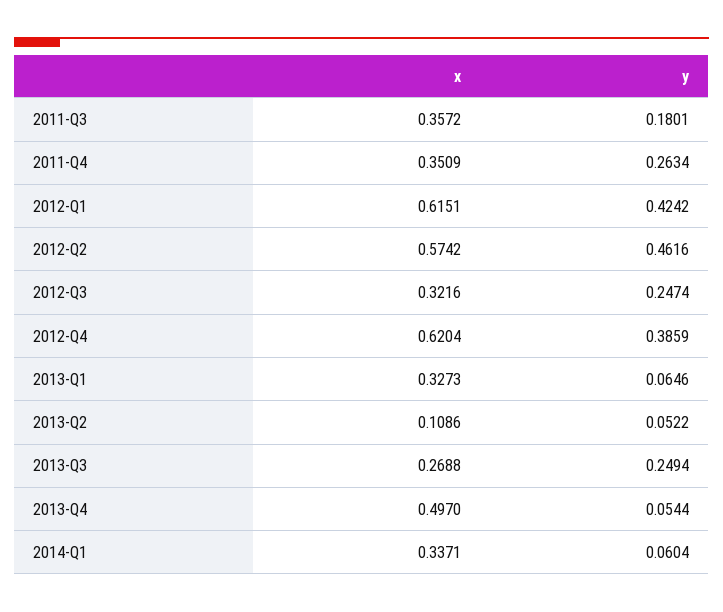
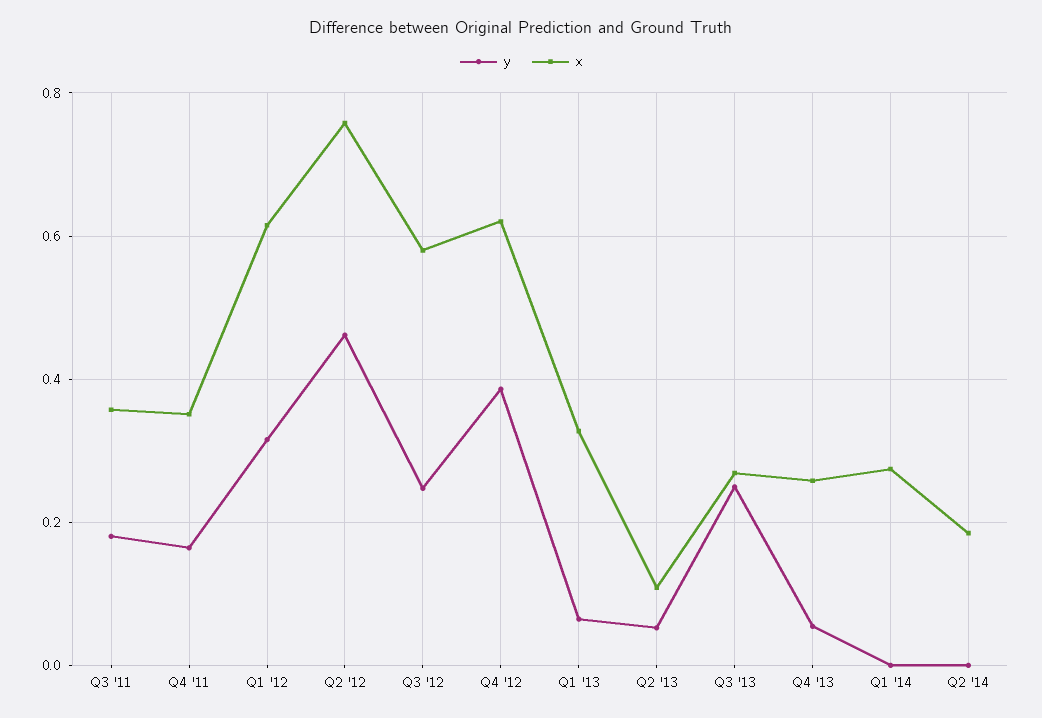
y, 2011-Q4: 0.2634 -> 0.16
y, 2012-Q1: 0.4242 -> 0.32
x, 2012-Q2: 0.5742 -> 0.76
x, 2012-Q3: 0.3216 -> 0.58
x, 2013-Q4: 0.497 -> 0.26
x, 2014-Q1: 0.3371 -> 0.28
y, 2014-Q1: 0.0604 -> 0
y, Q2 '14: none -> 0
x, Q2 '14: none -> 0.18

